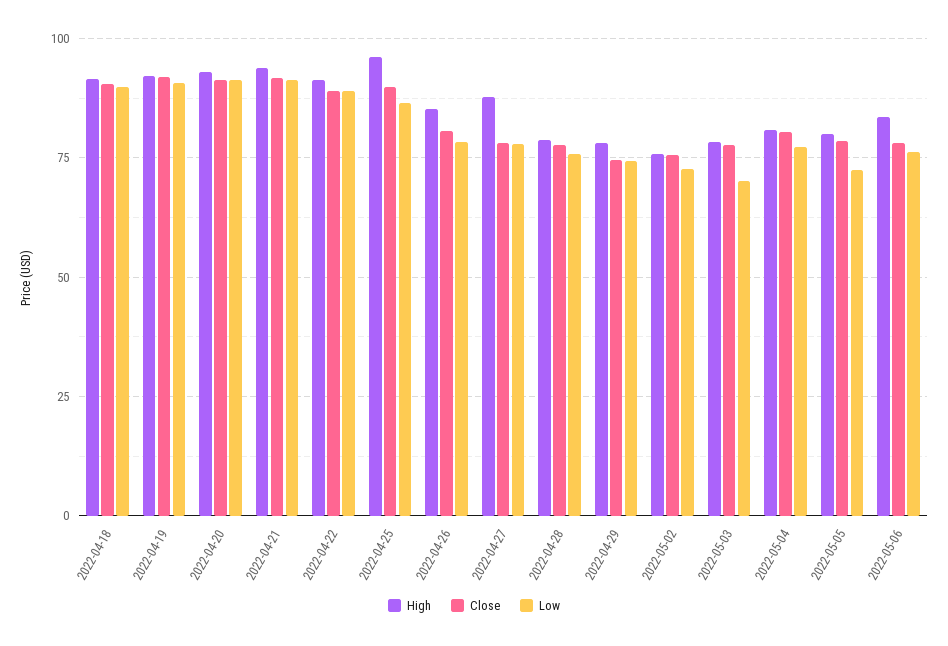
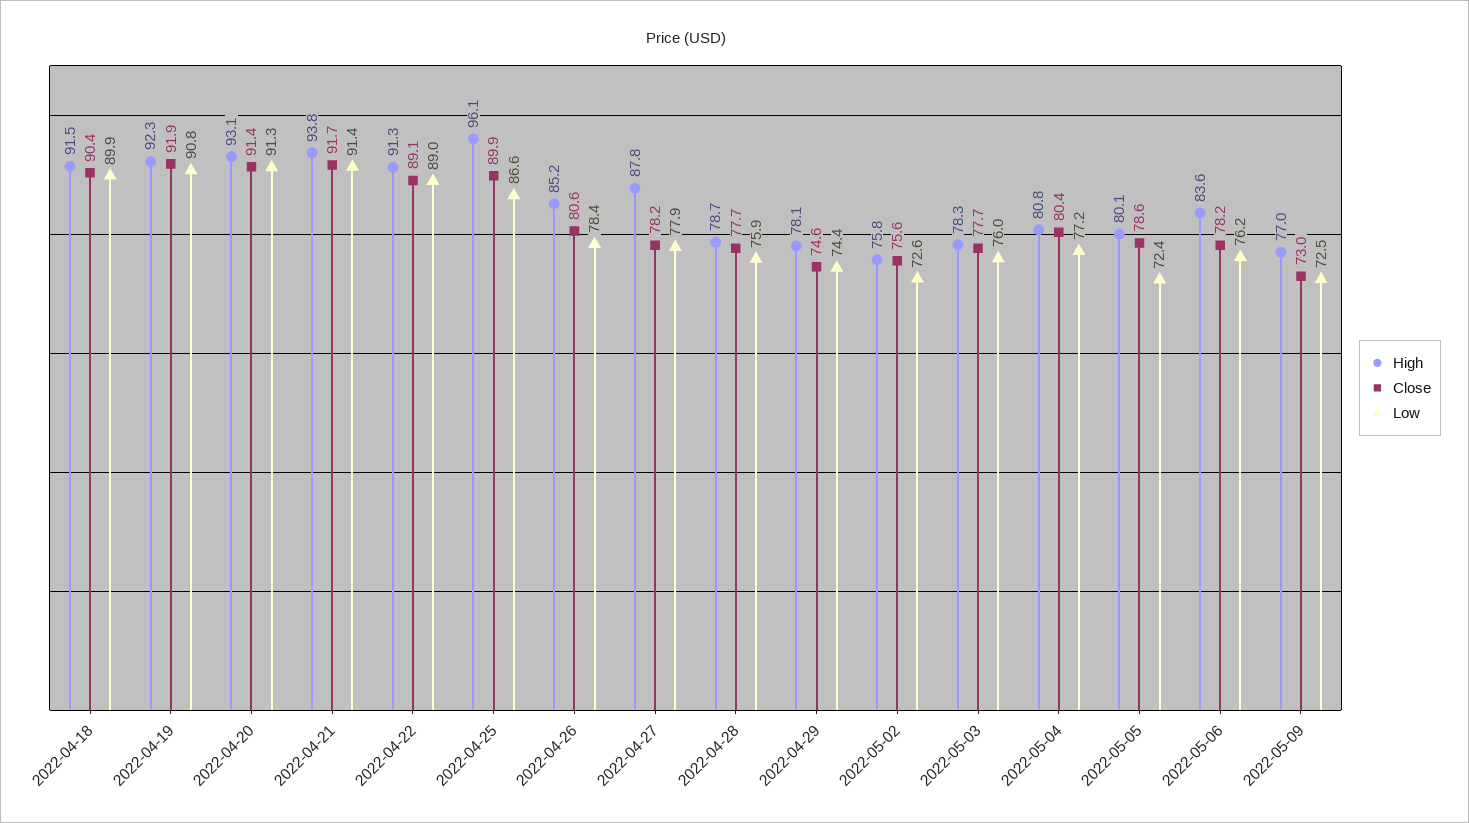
Low, 2022-05-03: 70 -> 76
High, 2022-05-09: none -> 77
Close, 2022-05-09: none -> 73
Low, 2022-05-09: none -> 72.5

